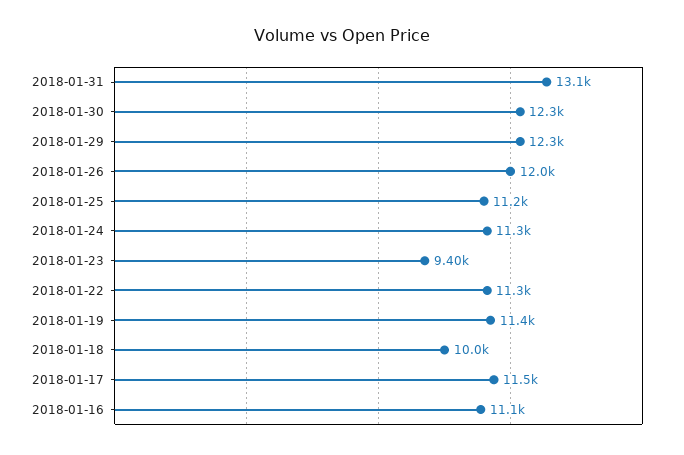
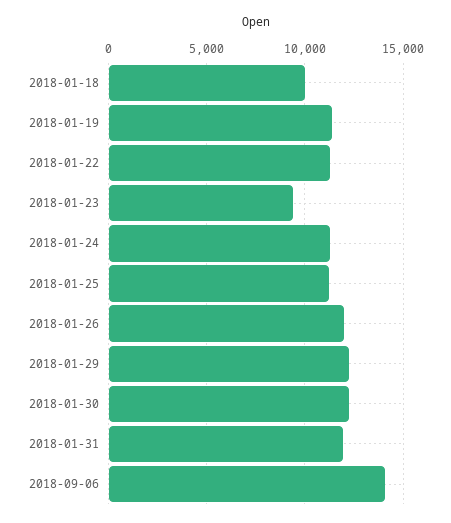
2018-01-31: 13100 -> 12000
2018-01-17: 11500 -> none
2018-01-16: 11100 -> none
2018-09-06: none -> 14000

